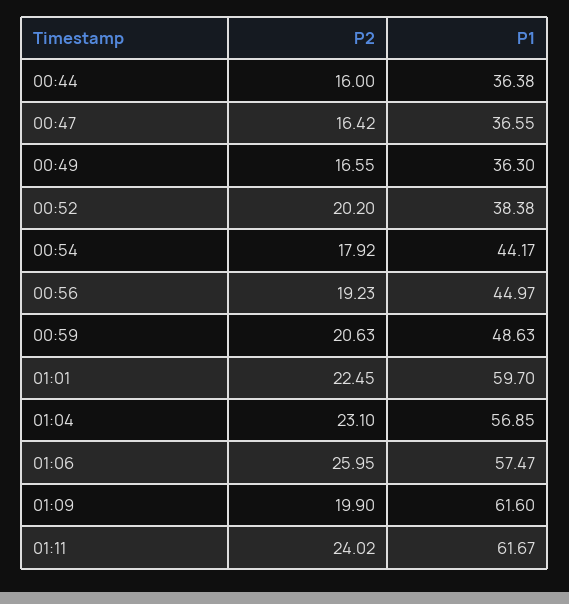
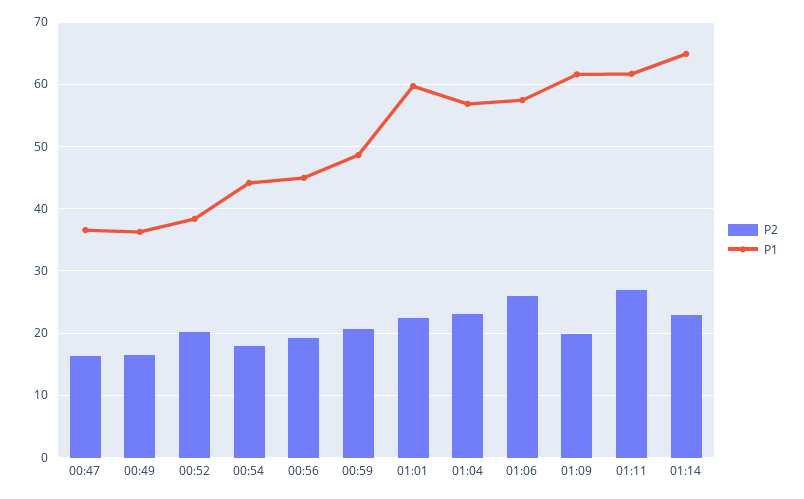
P2, 00:44: 16 -> none
P1, 00:44: 36.38 -> none
P2, 01:11: 24.02 -> 27
P2, 01:14: none -> 23
P1, 01:14: none -> 65

